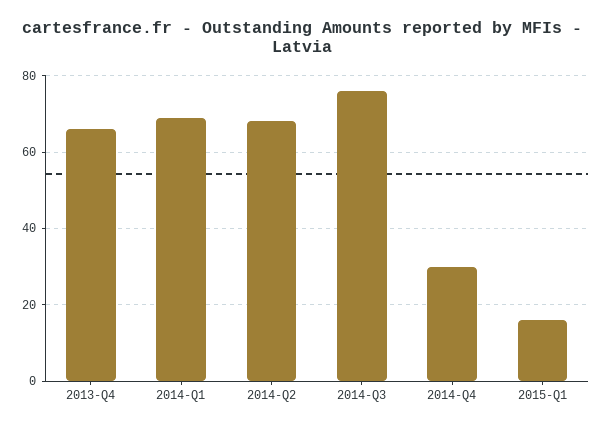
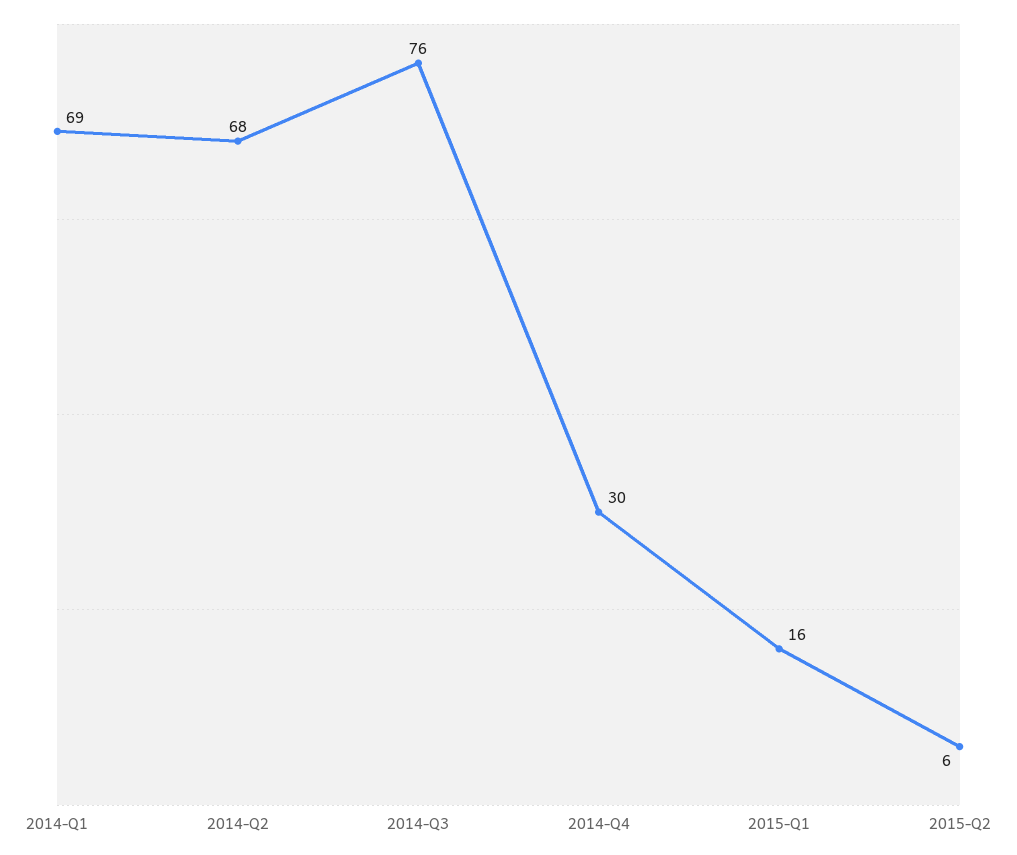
2013-Q4: 65 -> none
2015-Q2: none -> 6

